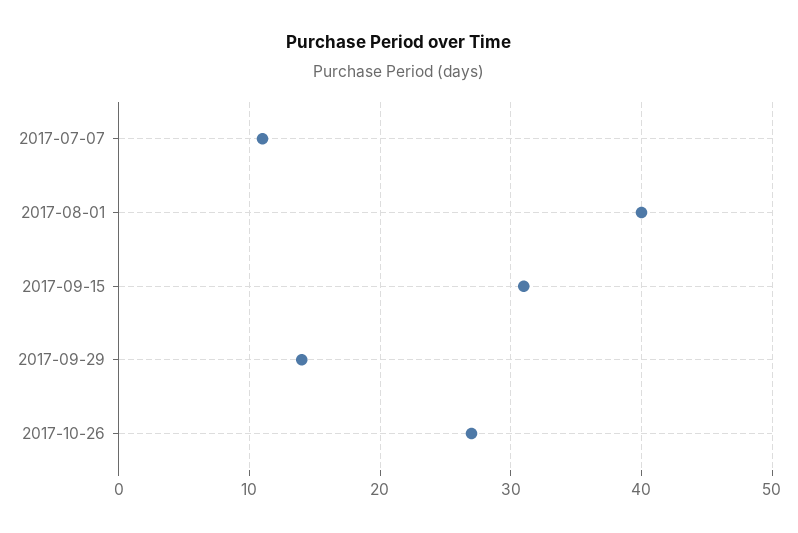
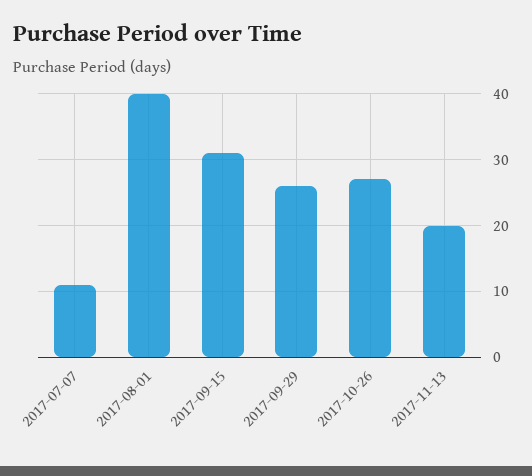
2017-09-29: 14 -> 26
2017-11-13: none -> 20

